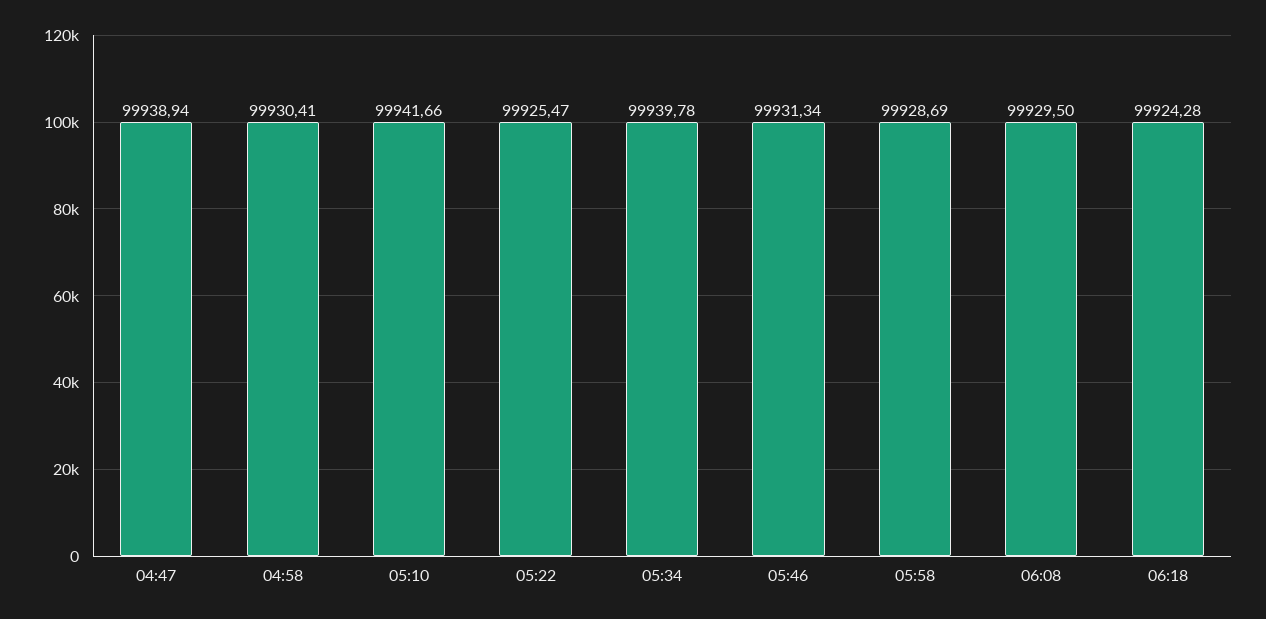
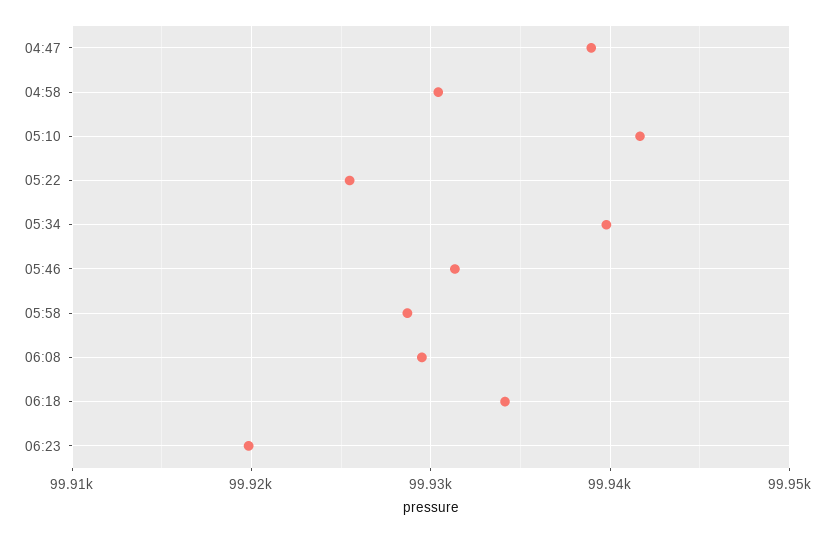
06:18: 99924.28 -> 99934
06:23: none -> 99920

